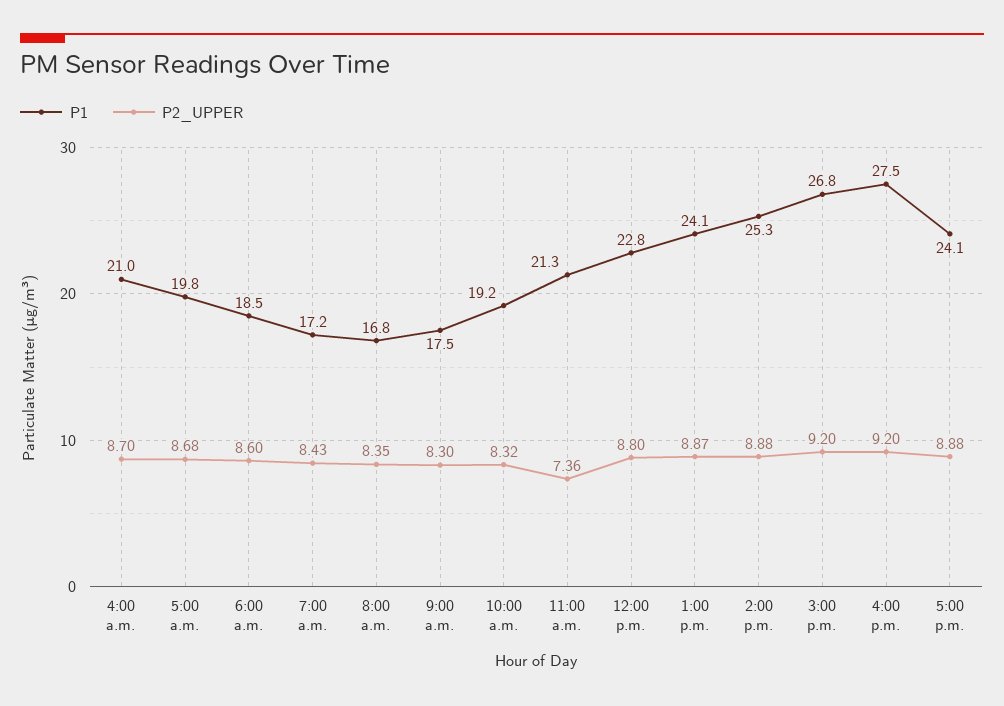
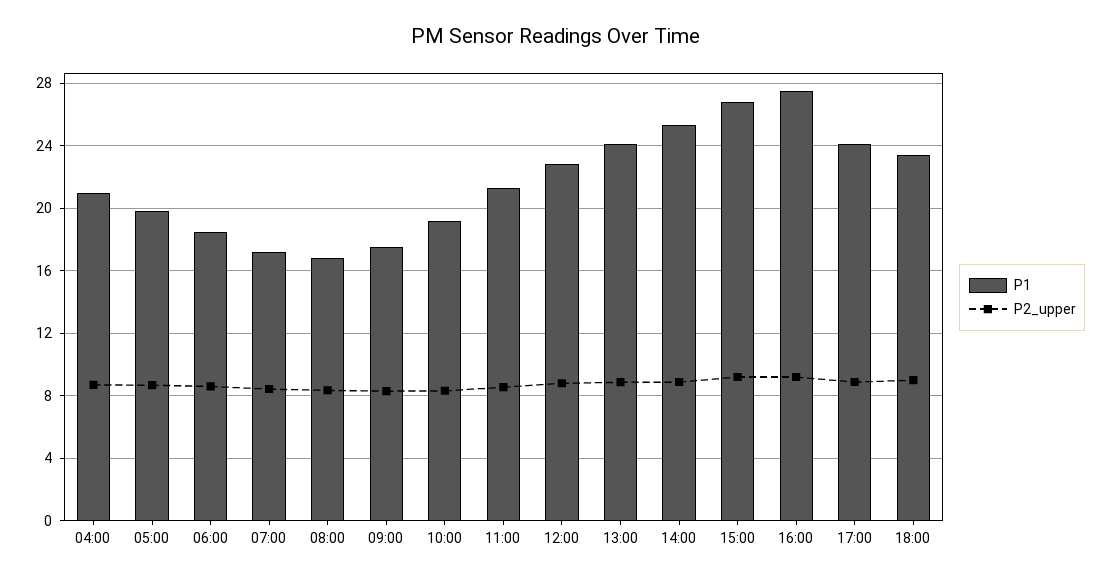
P2_UPPER, 11:00 a.m.: 7.36 -> 8.5
P1, 18:00: none -> 23.5
P2_UPPER, 18:00: none -> 9

